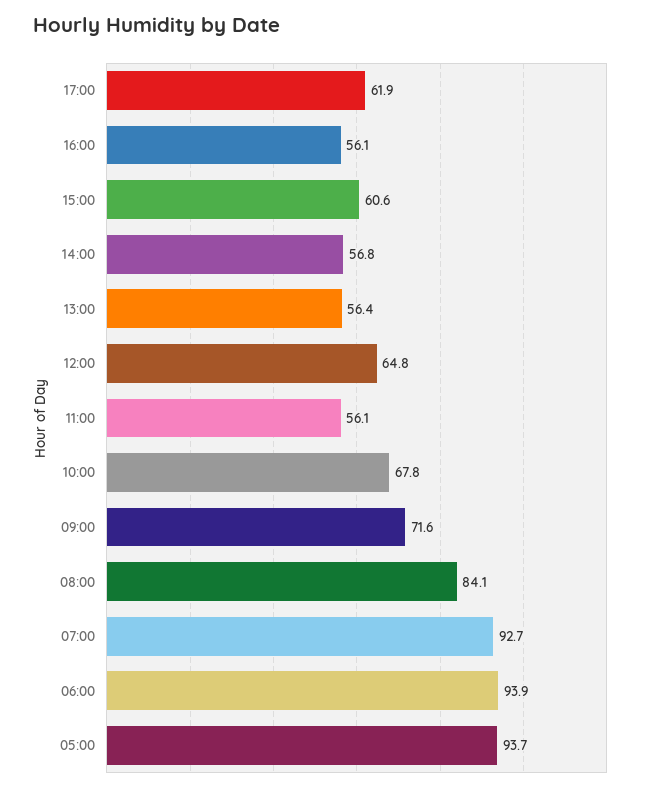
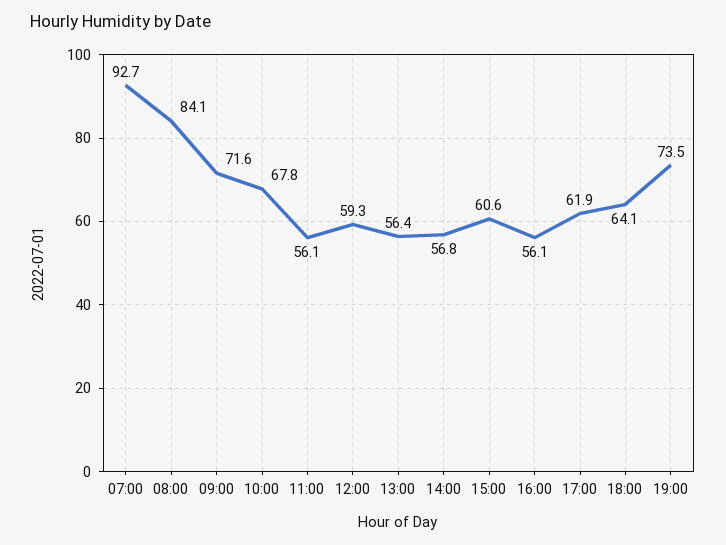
12:00: 64.8 -> 59.3
06:00: 93.9 -> none
05:00: 93.7 -> none
18:00: none -> 64.1
19:00: none -> 73.5

